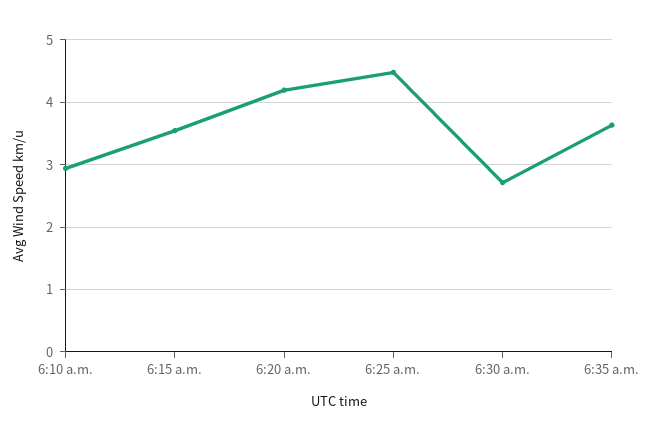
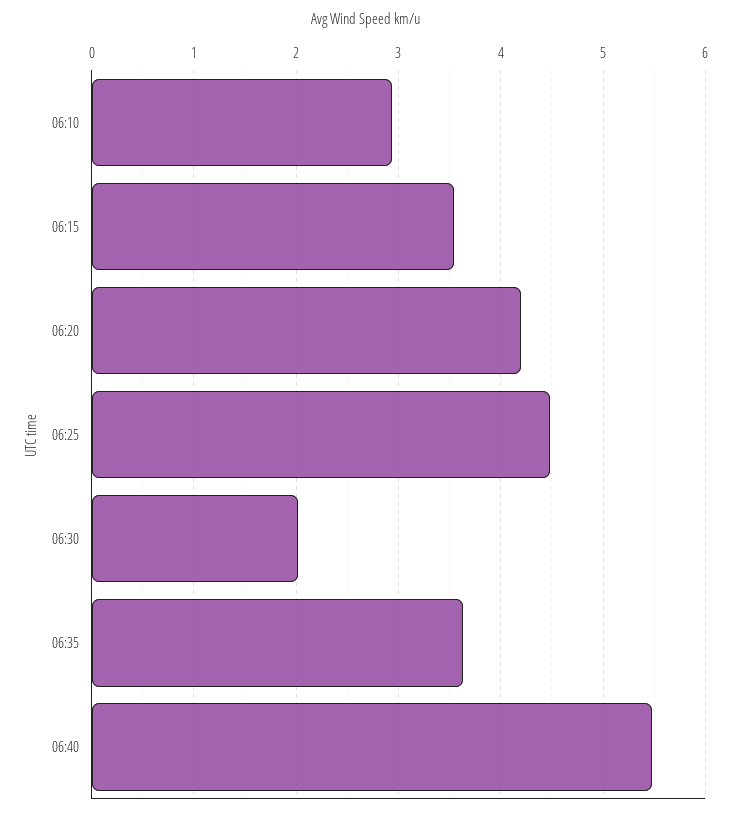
6:30 a.m.: 2.7 -> 2
06:40: none -> 5.5

